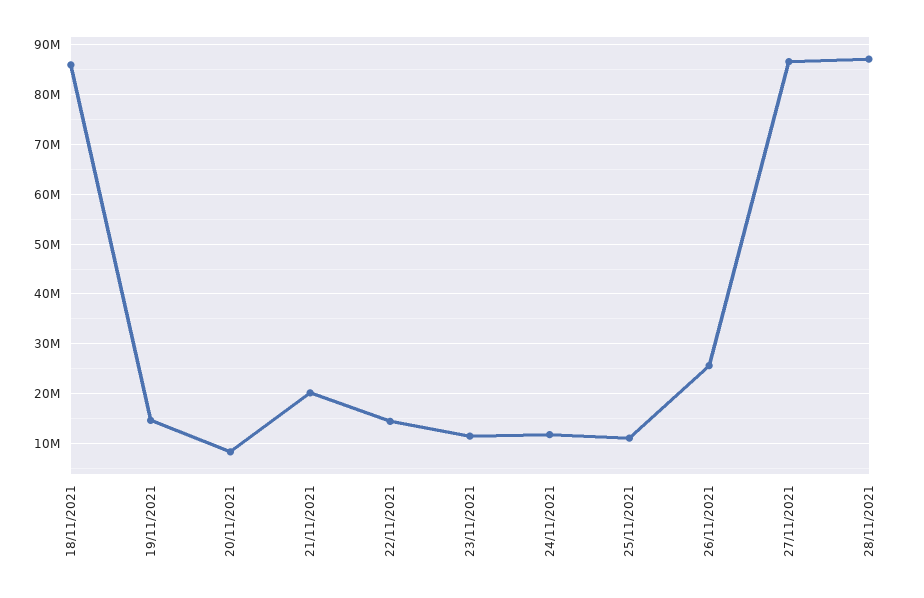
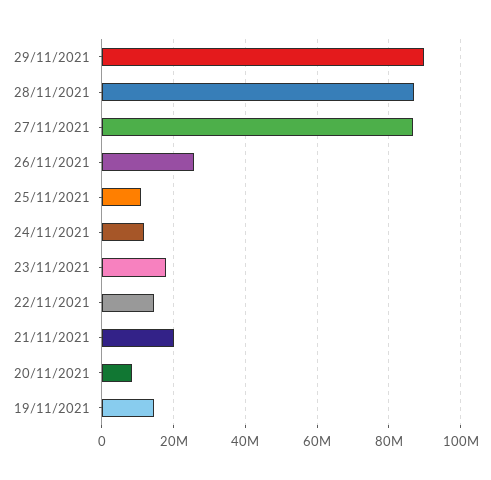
18/11/2021: 86000000 -> none
23/11/2021: 12000000 -> 18000000
29/11/2021: none -> 90000000

